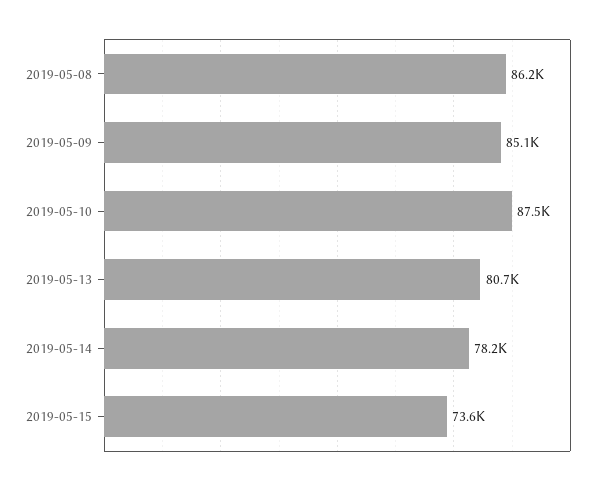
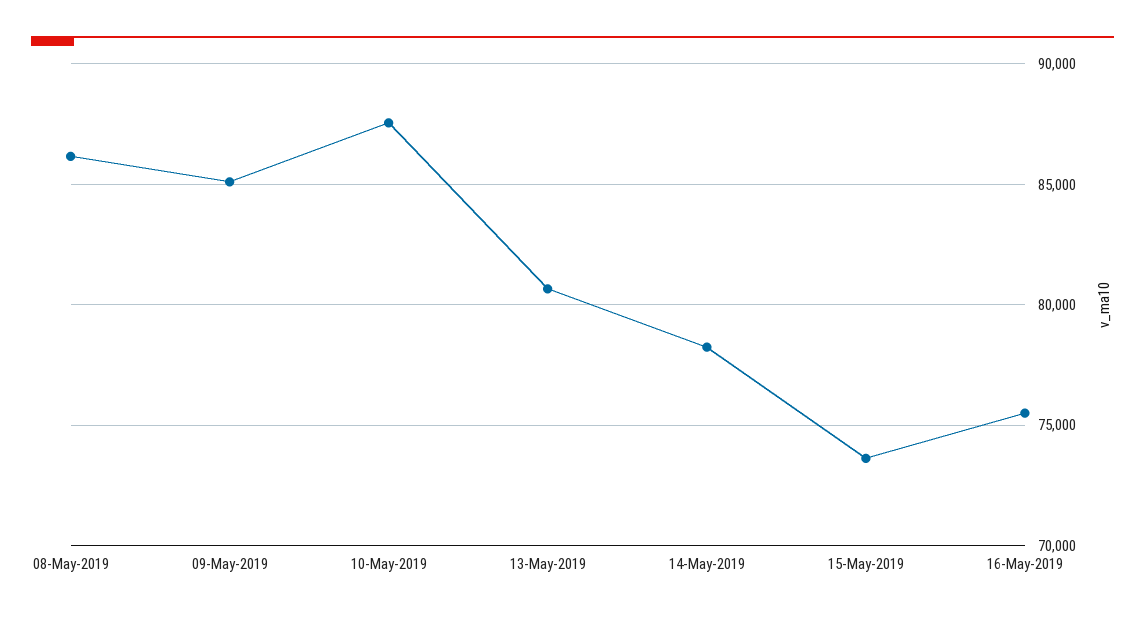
16-May-2019: none -> 75500

